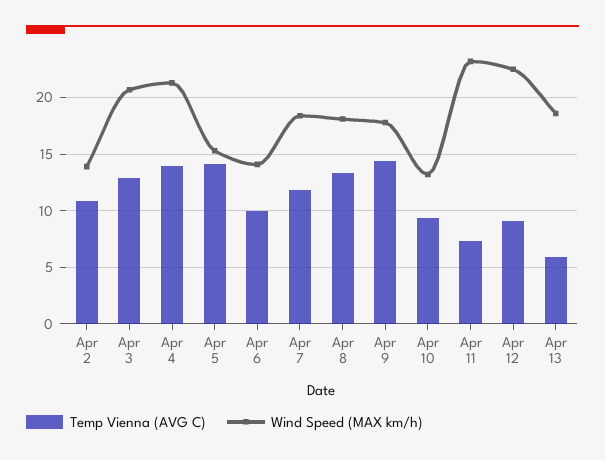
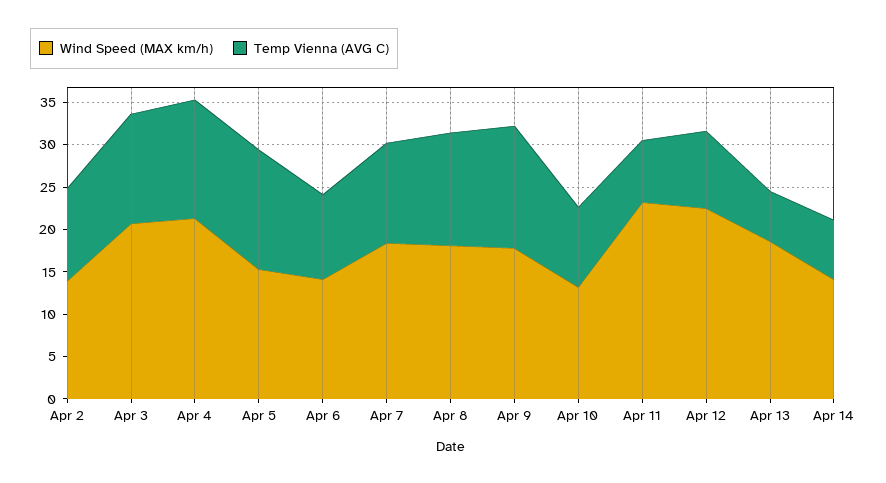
Wind Speed (MAX km/h), Apr 14: none -> 14
Temp Vienna (AVG C), Apr 14: none -> 7

